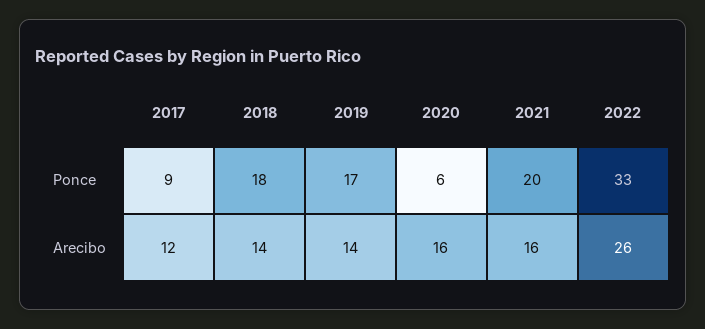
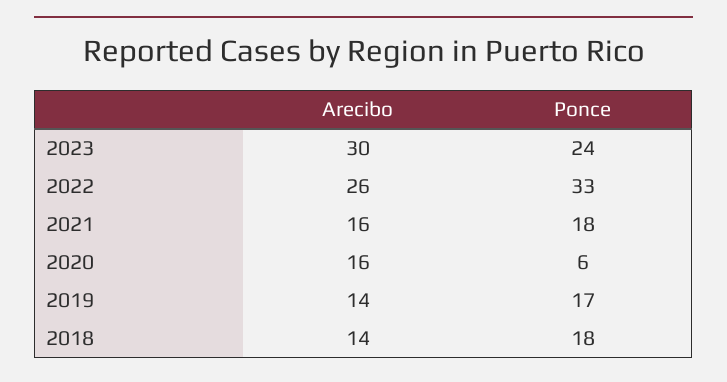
2017, Ponce: 9 -> none
2021, Ponce: 20 -> 18
2017, Arecibo: 12 -> none
2023, Arecibo: none -> 30
2023, Ponce: none -> 24

